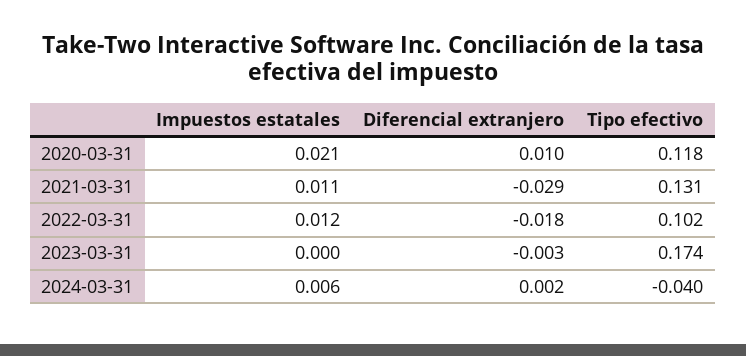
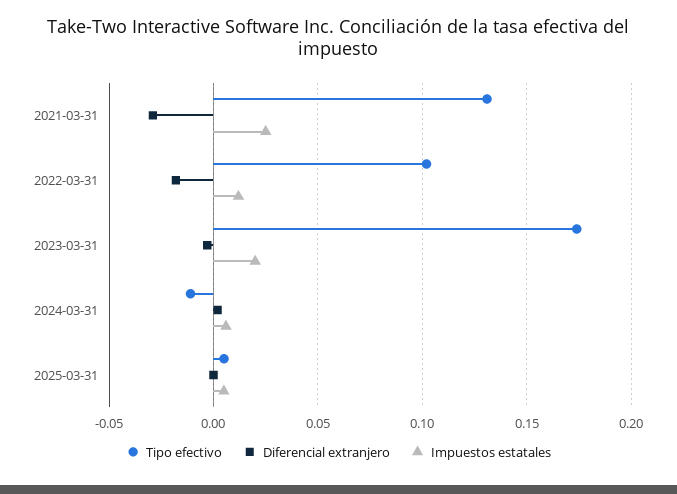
Impuestos estatales, 2020-03-31: 0.021 -> none
Diferencial extranjero, 2020-03-31: 0.01 -> none
Tipo efectivo, 2020-03-31: 0.118 -> none
Impuestos estatales, 2021-03-31: 0.011 -> 0.025
Impuestos estatales, 2023-03-31: 0 -> 0.02
Tipo efectivo, 2024-03-31: -0.04 -> -0.01
Tipo efectivo, 2025-03-31: none -> 0.005
Diferencial extranjero, 2025-03-31: none -> 0
Impuestos estatales, 2025-03-31: none -> 0.005

